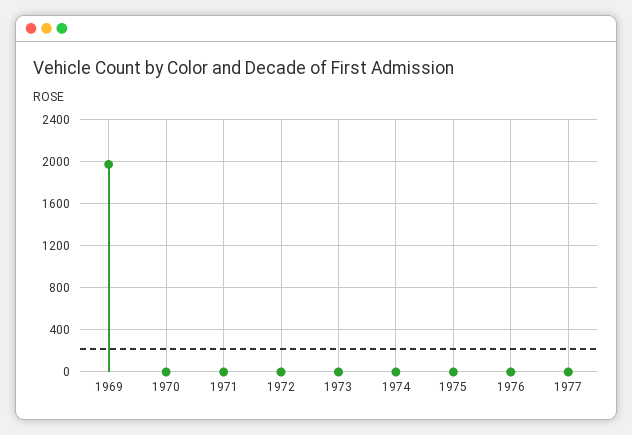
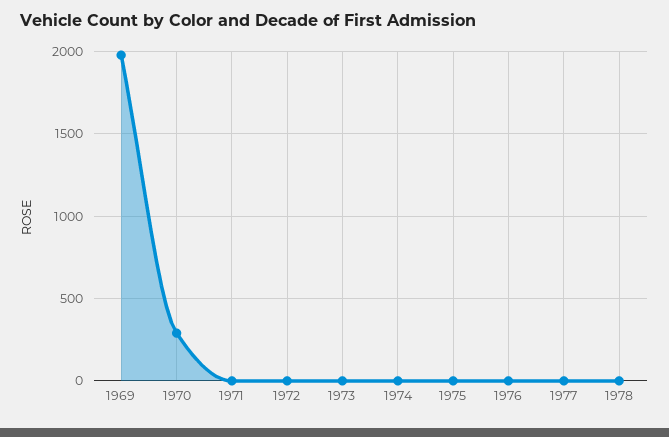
1970: 0 -> 300
1978: none -> 0

